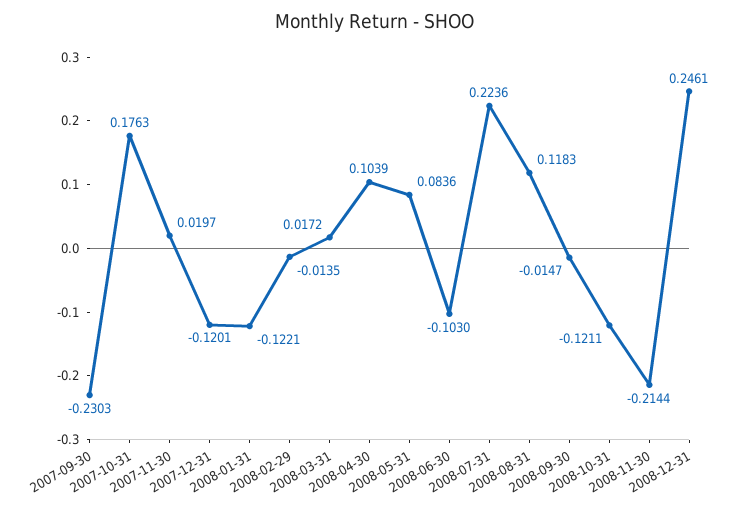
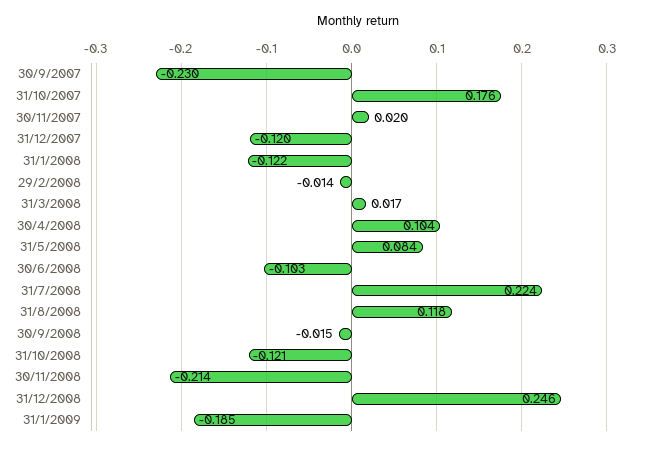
31/1/2009: none -> -0.185

